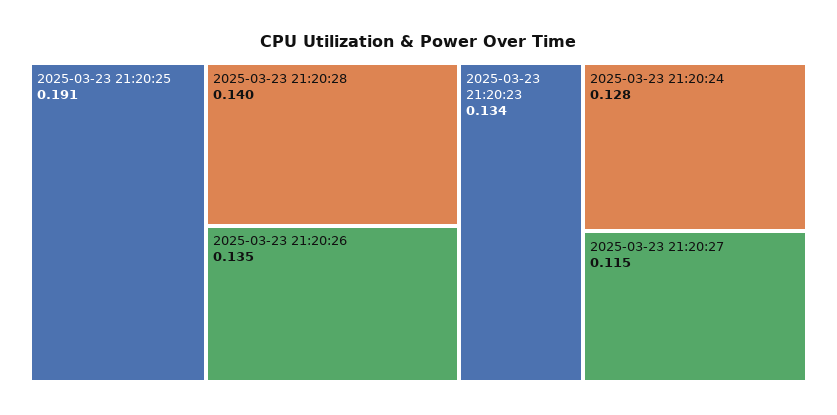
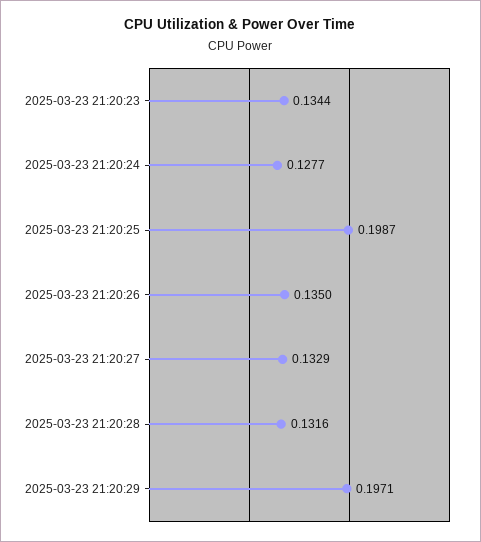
2025-03-23 21:20:25: 0.191 -> 0.1987
2025-03-23 21:20:28: 0.14 -> 0.1316
2025-03-23 21:20:27: 0.115 -> 0.1329
2025-03-23 21:20:29: none -> 0.1971

